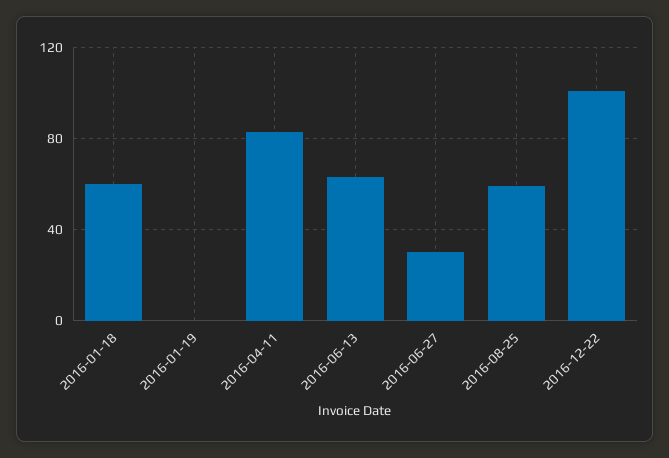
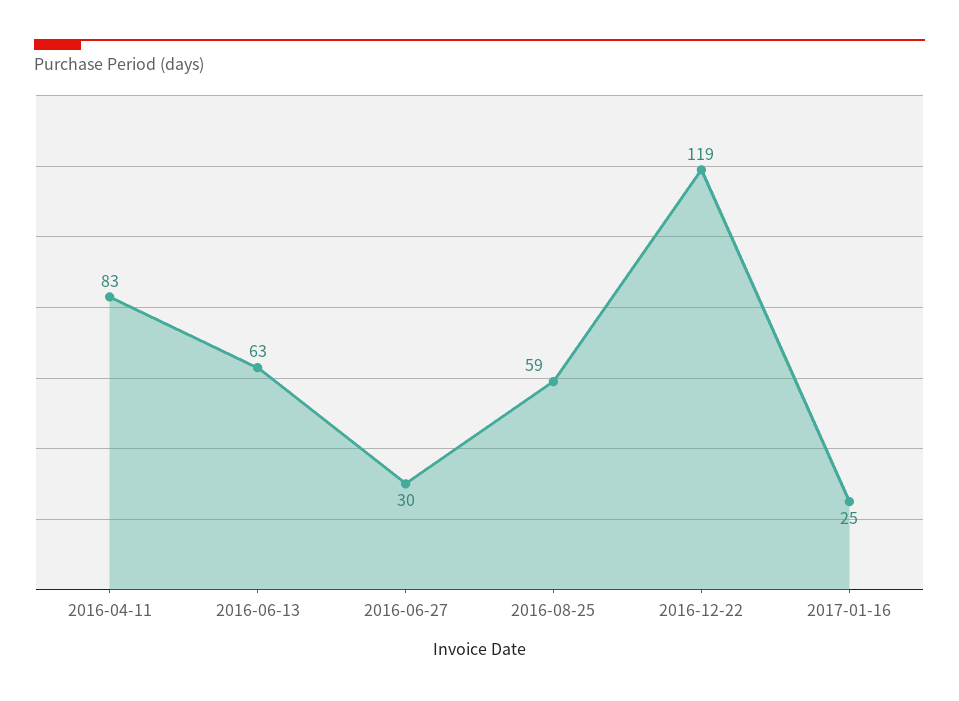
2016-01-18: 60 -> none
2016-01-19: 0 -> none
2016-12-22: 100 -> 119
2017-01-16: none -> 25

